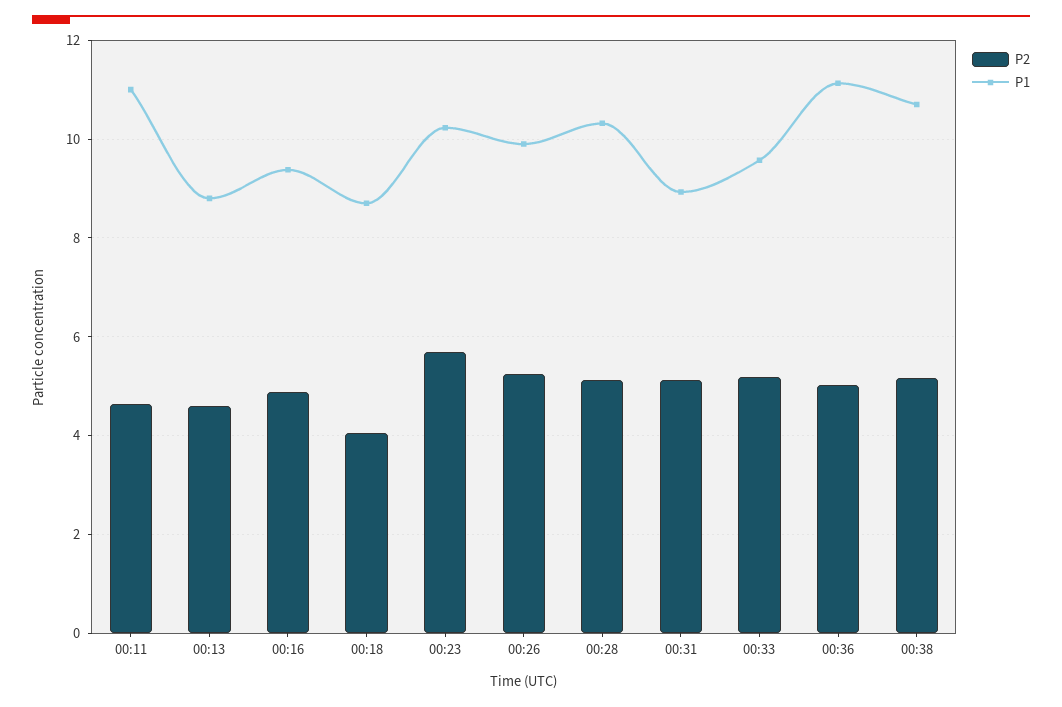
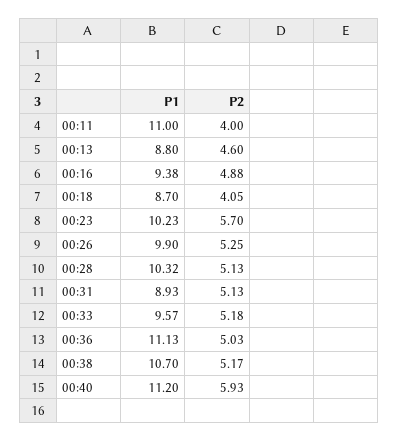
P2, 00:11: 4.6 -> 4
P1, 00:40: none -> 11.2
P2, 00:40: none -> 5.93

